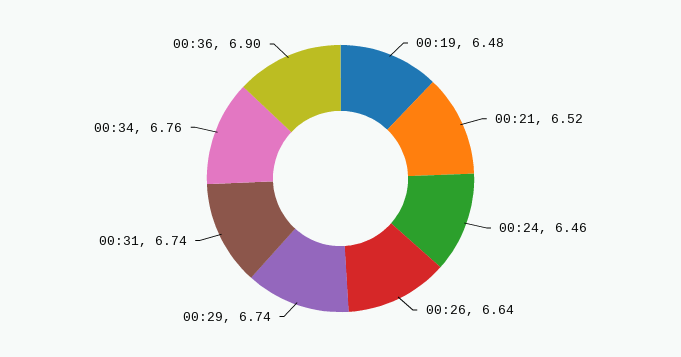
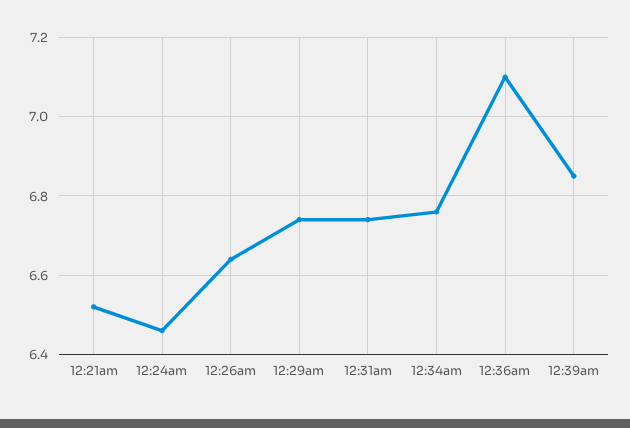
00:19: 6.48 -> none
00:36: 6.9 -> 7.1
12:39am: none -> 6.85

